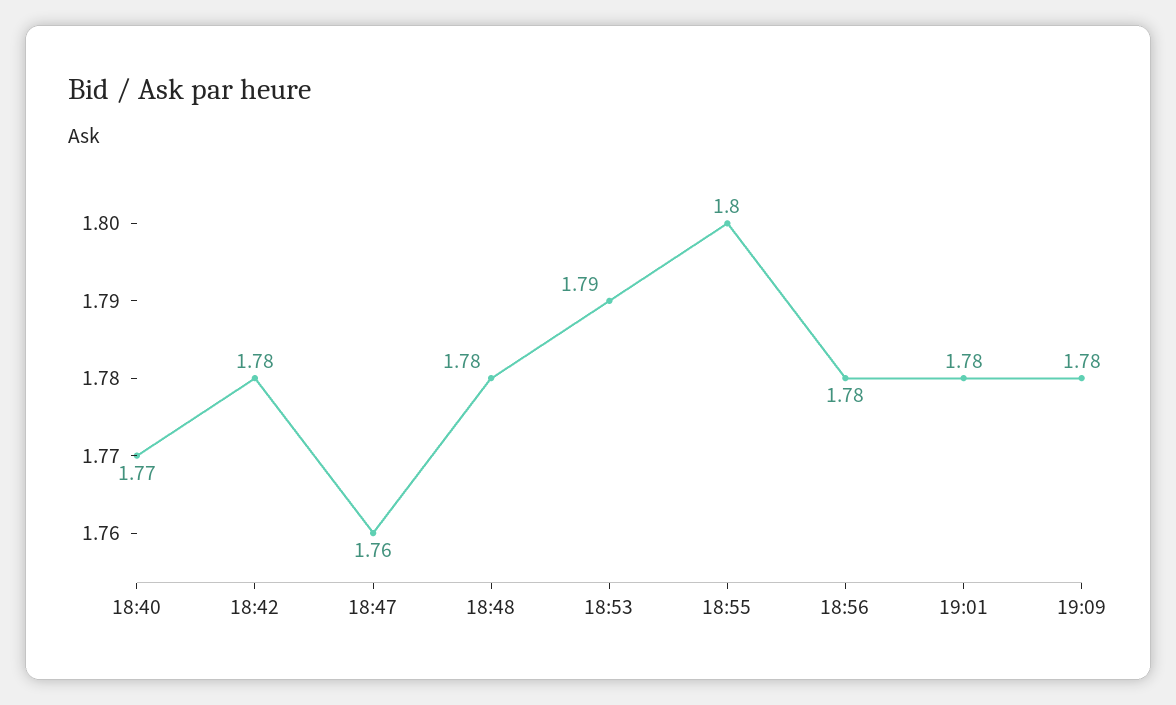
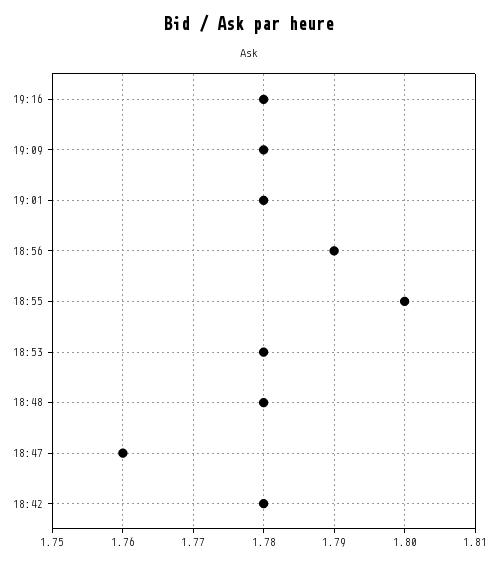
18:40: 1.77 -> none
18:53: 1.79 -> 1.78
18:56: 1.78 -> 1.79
19:16: none -> 1.78

